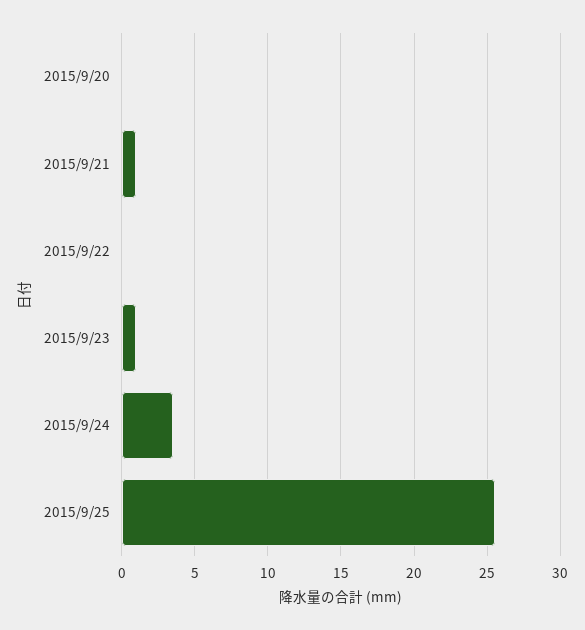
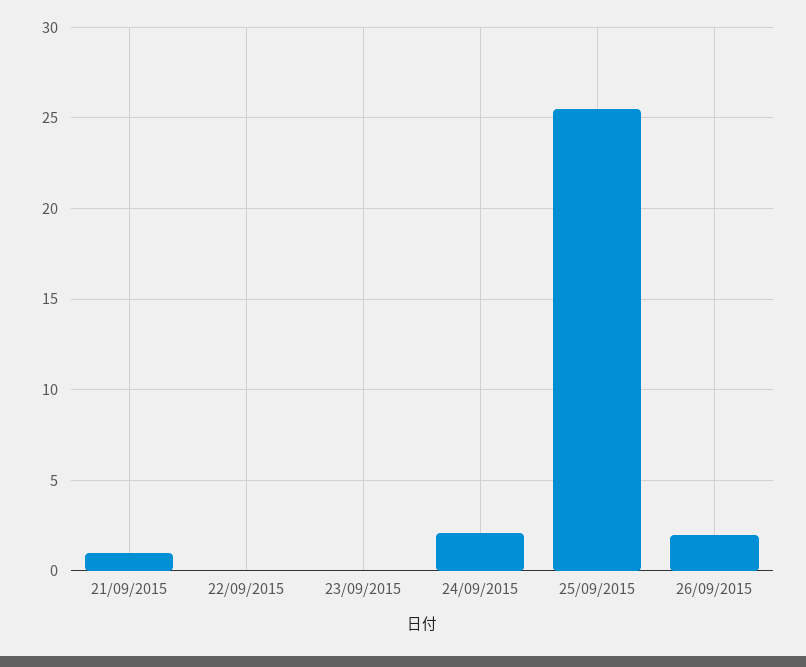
2015/9/20: 0 -> none
2015/9/23: 1 -> 0
2015/9/24: 3.5 -> 2
26/09/2015: none -> 2

